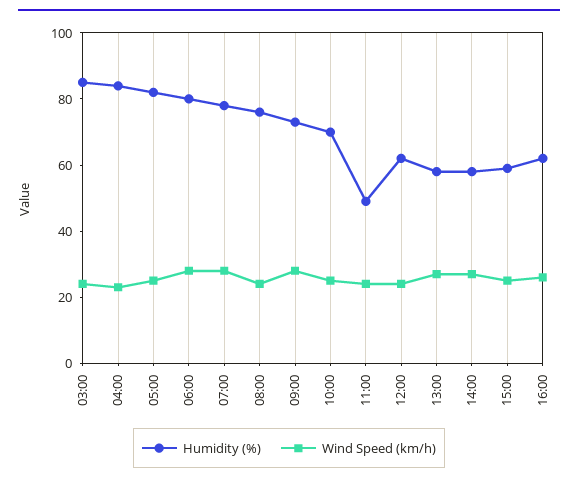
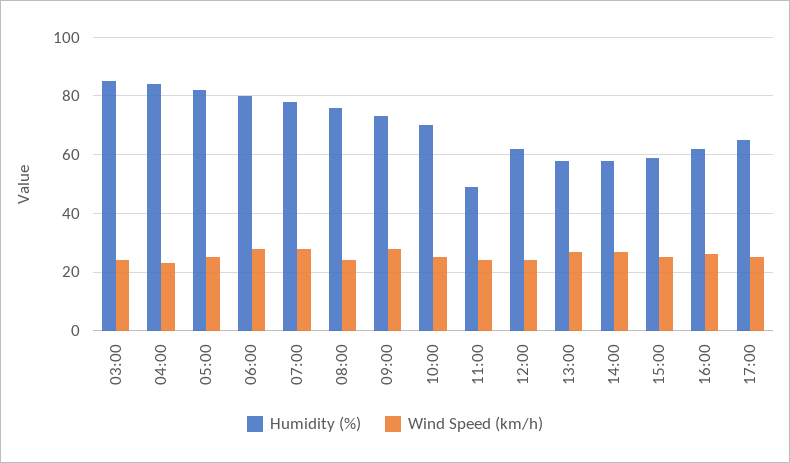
Humidity (%), 17:00: none -> 65
Wind Speed (km/h), 17:00: none -> 25

